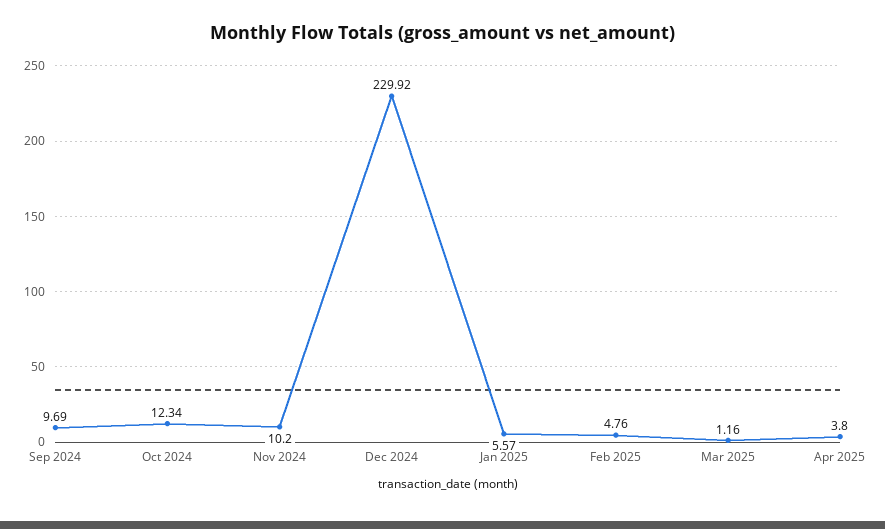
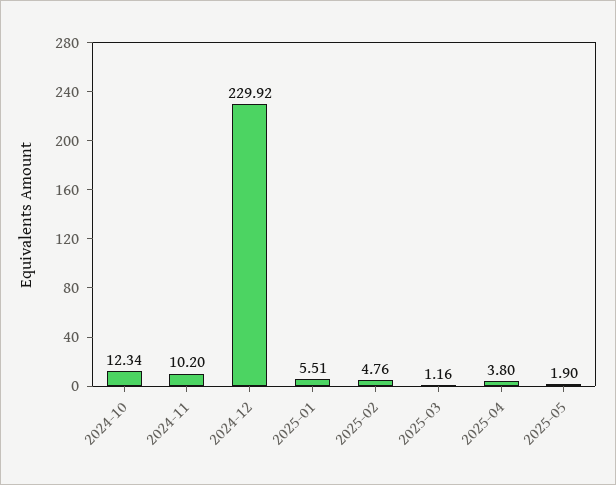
Sep 2024: 9.69 -> none
Jan 2025: 5.57 -> 5.51
2025-05: none -> 1.9

